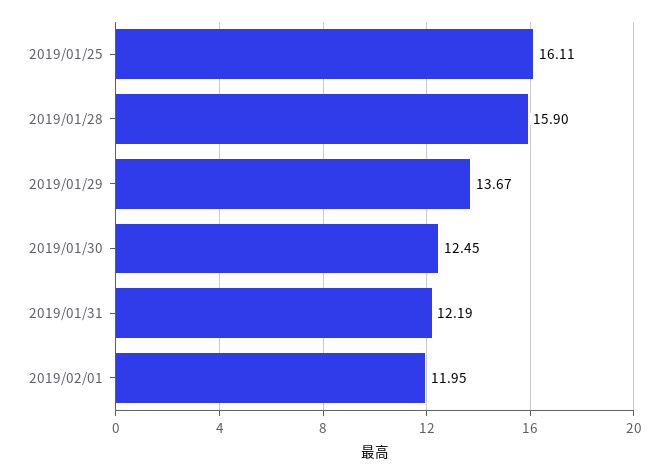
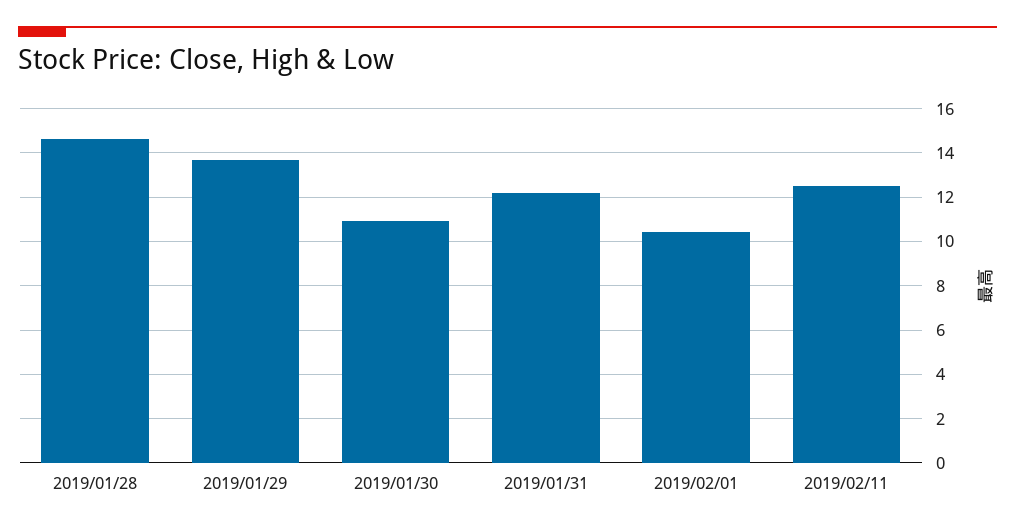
2019/01/25: 16.11 -> none
2019/01/28: 15.9 -> 14.5
2019/01/30: 12.45 -> 11
2019/02/01: 11.95 -> 10.5
2019/02/11: none -> 12.5

